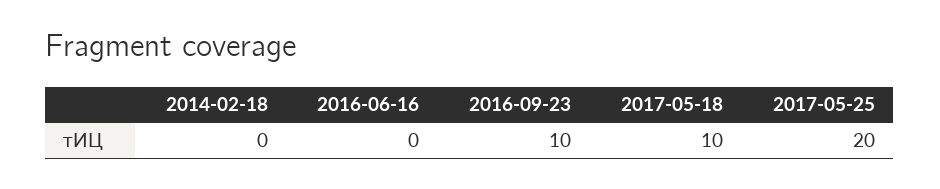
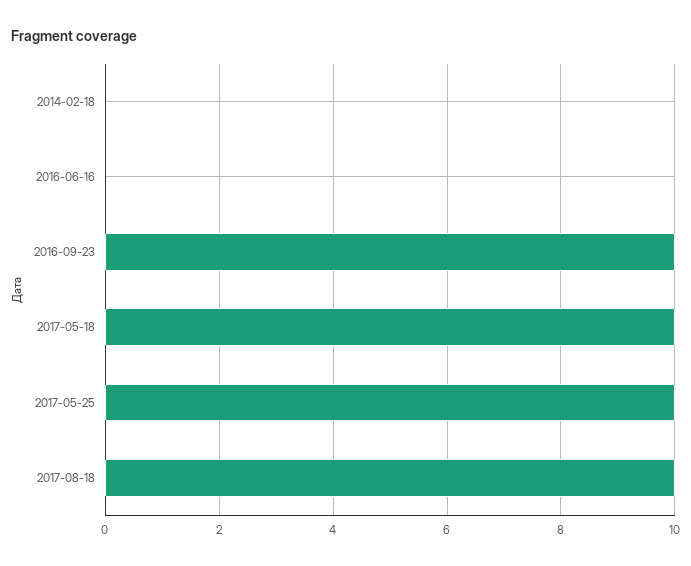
2017-05-25: 20 -> 10
2017-08-18: none -> 10

